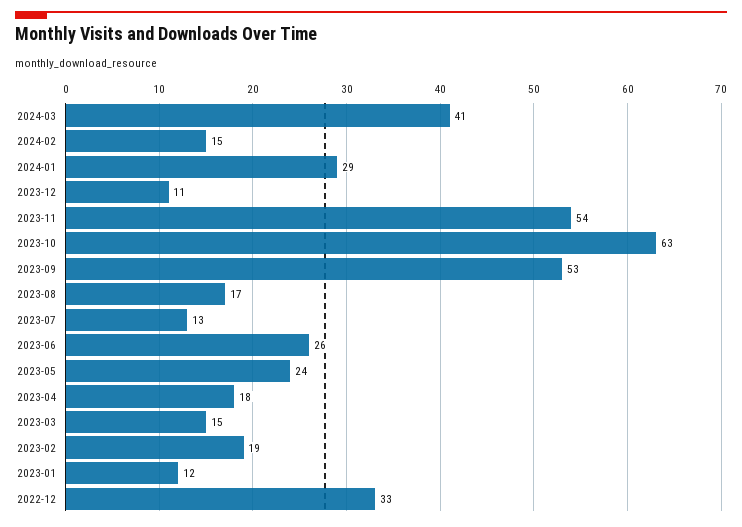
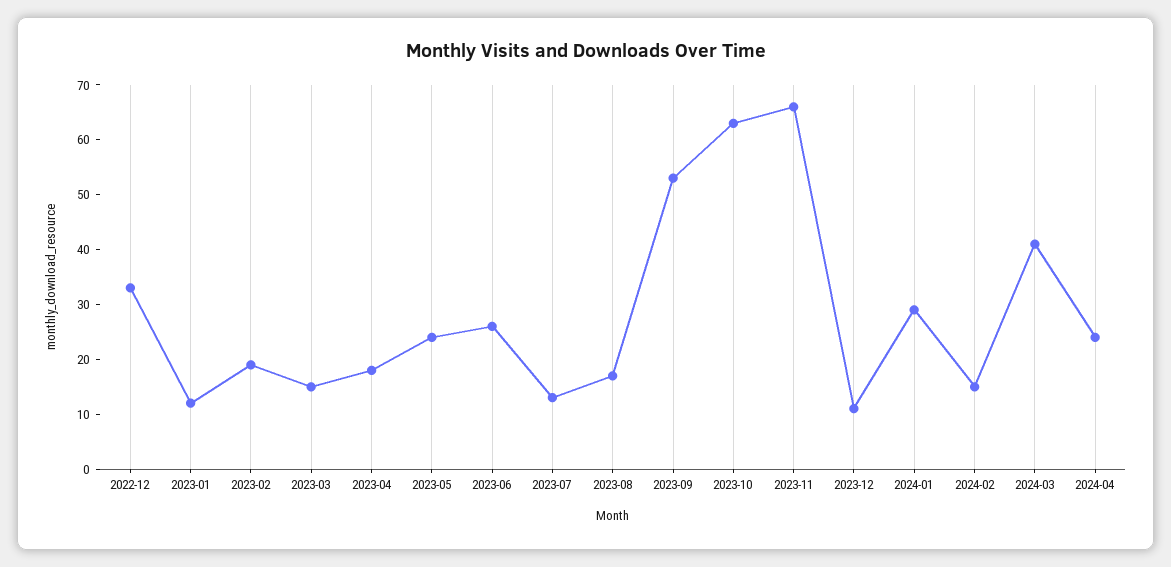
2023-11: 54 -> 65
2024-04: none -> 25

